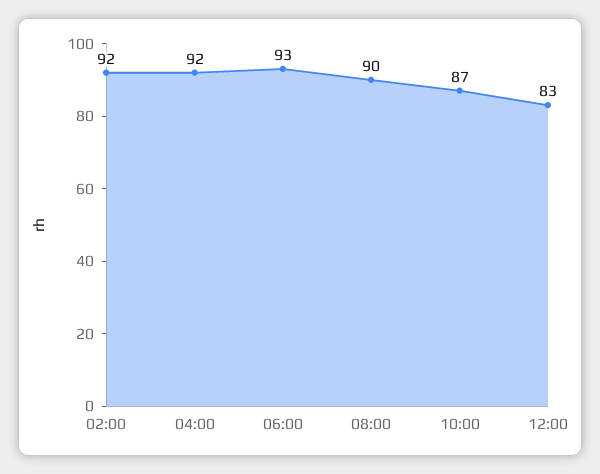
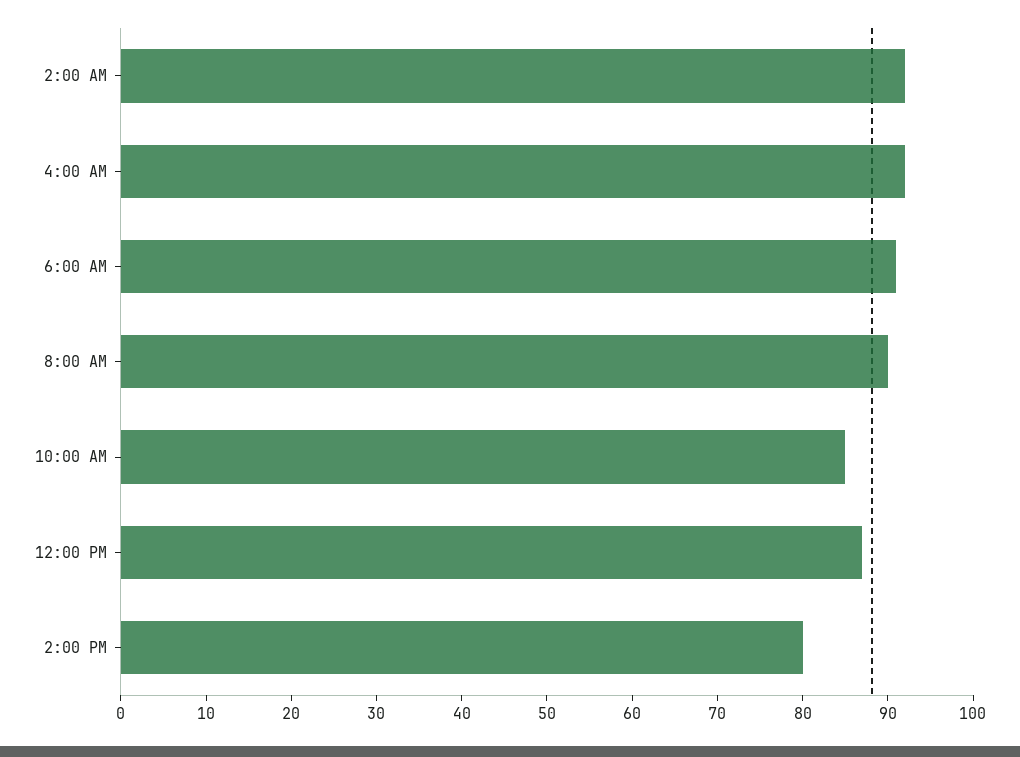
06:00: 93 -> 91
10:00: 87 -> 85
12:00: 83 -> 87
2:00 PM: none -> 80

